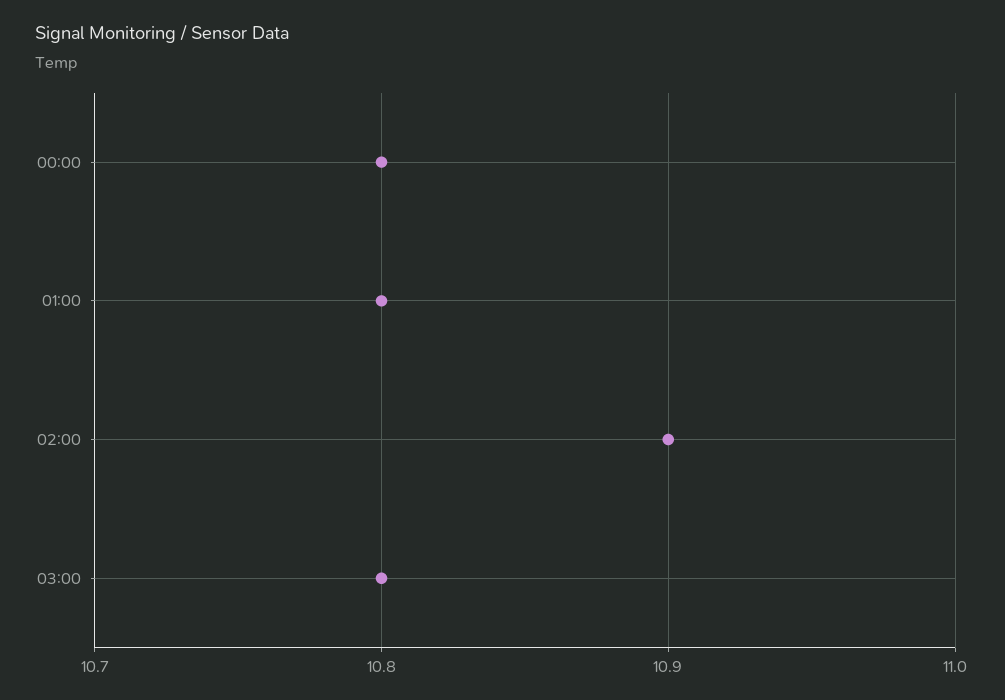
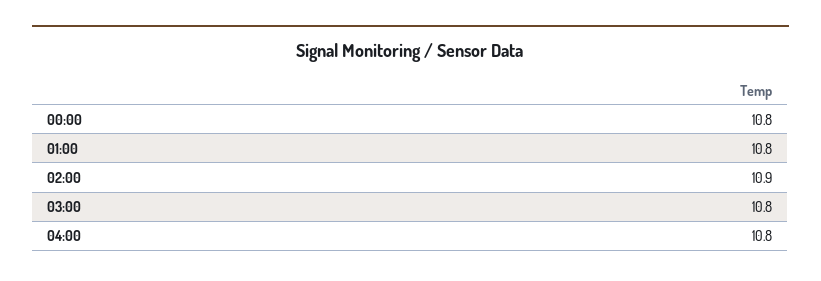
04:00: none -> 10.8

